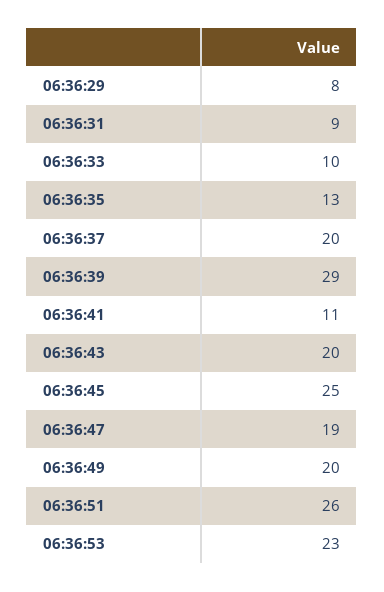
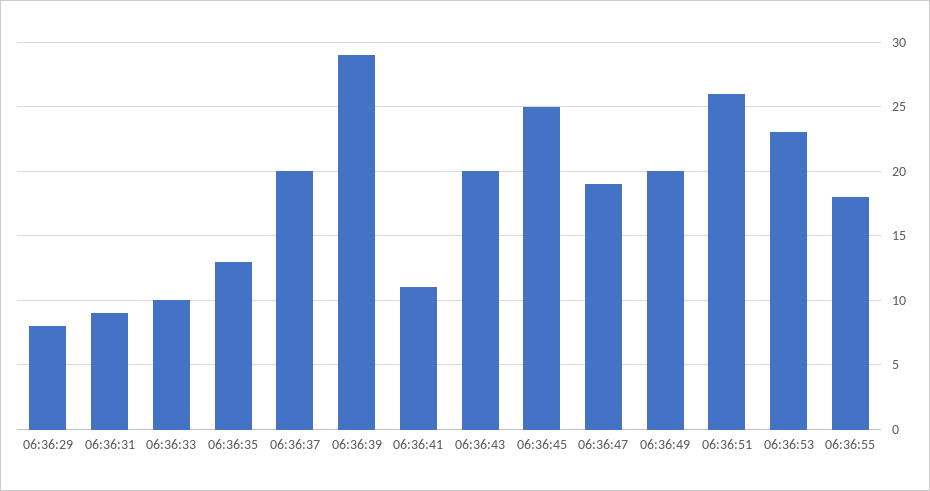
06:36:55: none -> 18

